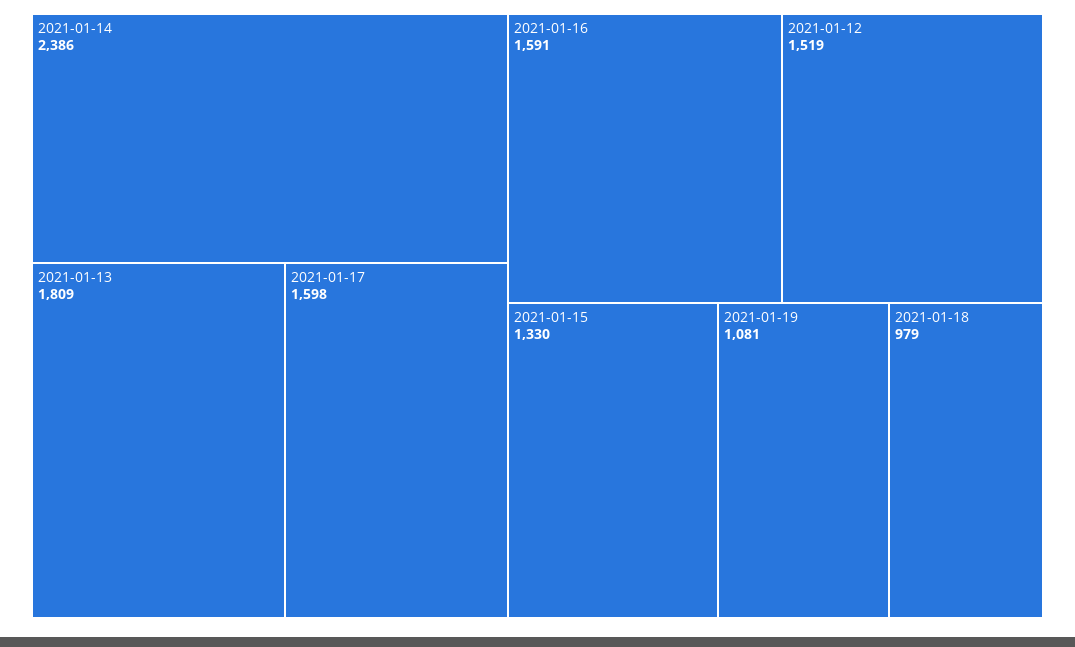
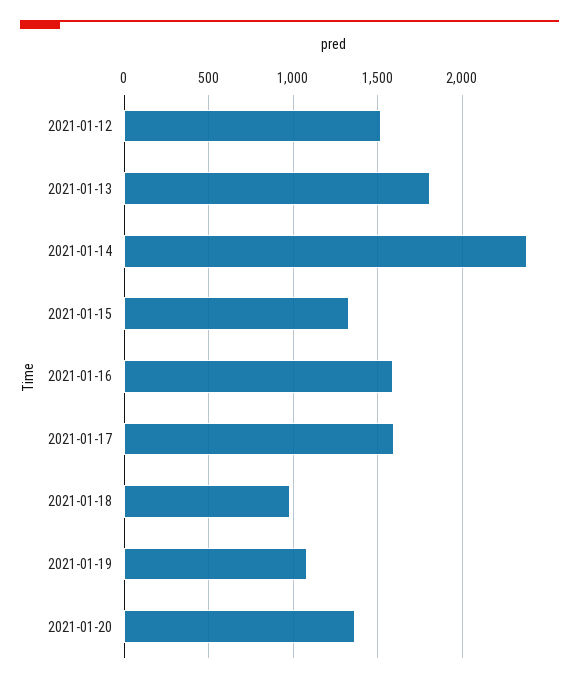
2021-01-20: none -> 1350

